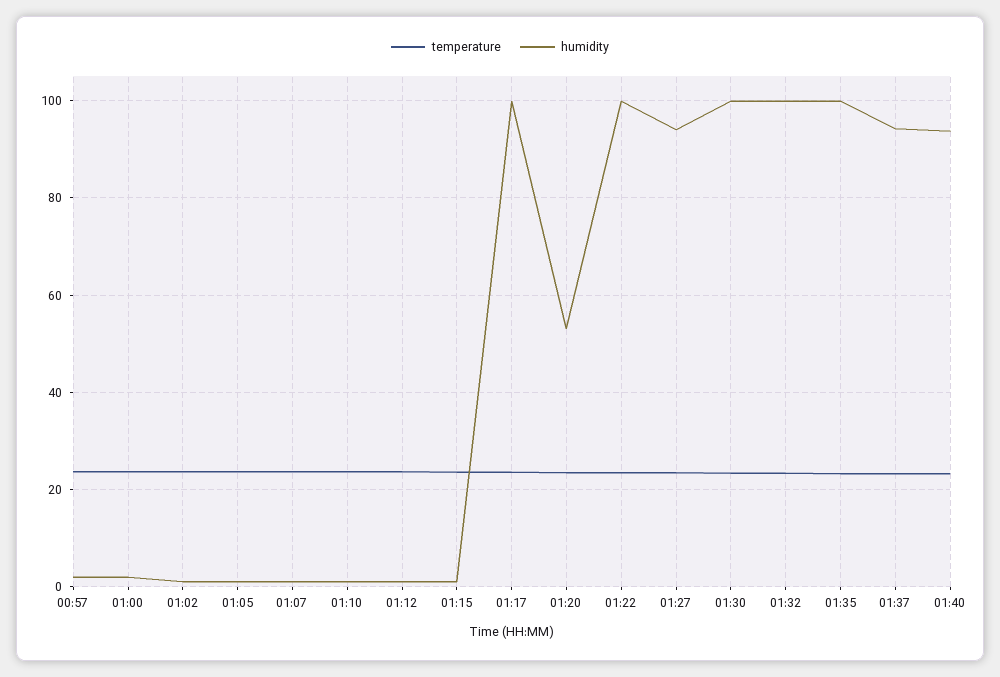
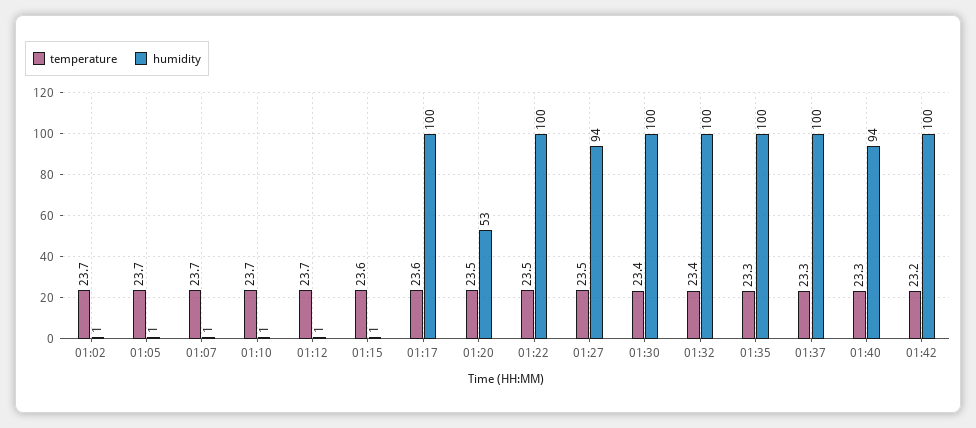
temperature, 00:57: 24 -> none
humidity, 00:57: 2 -> none
temperature, 01:00: 24 -> none
humidity, 01:00: 2 -> none
humidity, 01:37: 94 -> 100
temperature, 01:42: none -> 23.2
humidity, 01:42: none -> 100

